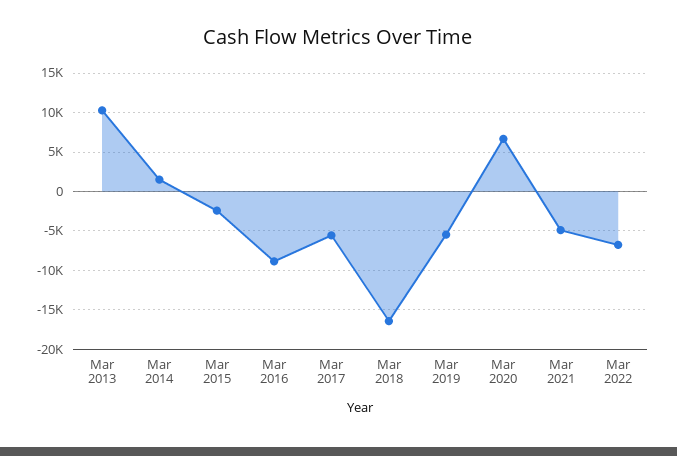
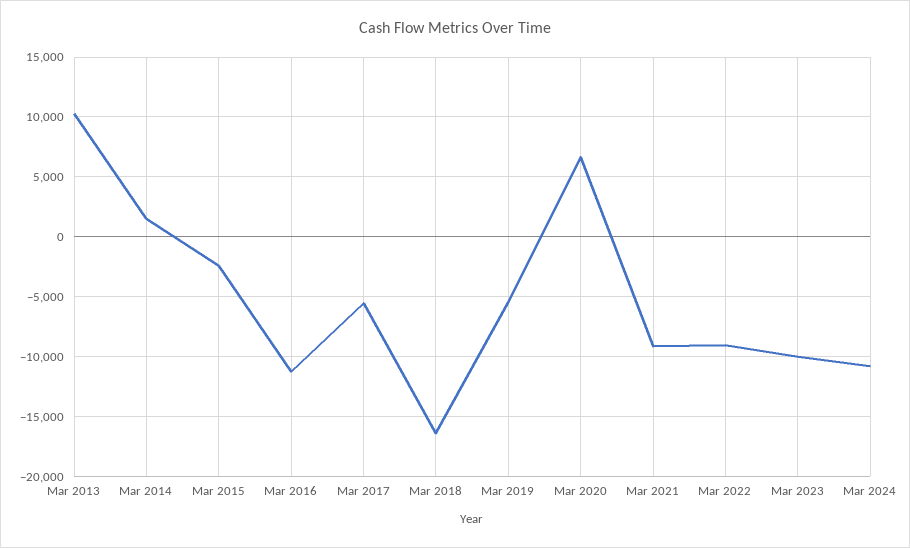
Mar 2016: -9000 -> -11000
Mar 2021: -5000 -> -9000
Mar 2022: -7000 -> -9000
Mar 2023: none -> -10000
Mar 2024: none -> -11000

